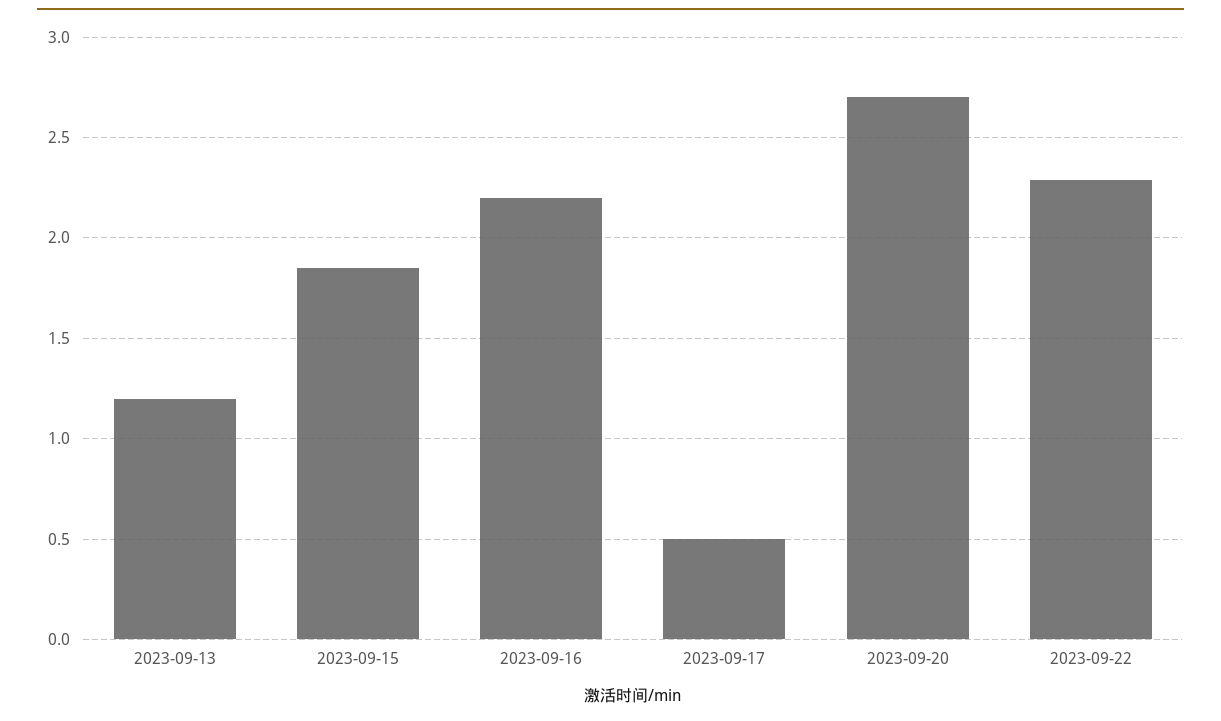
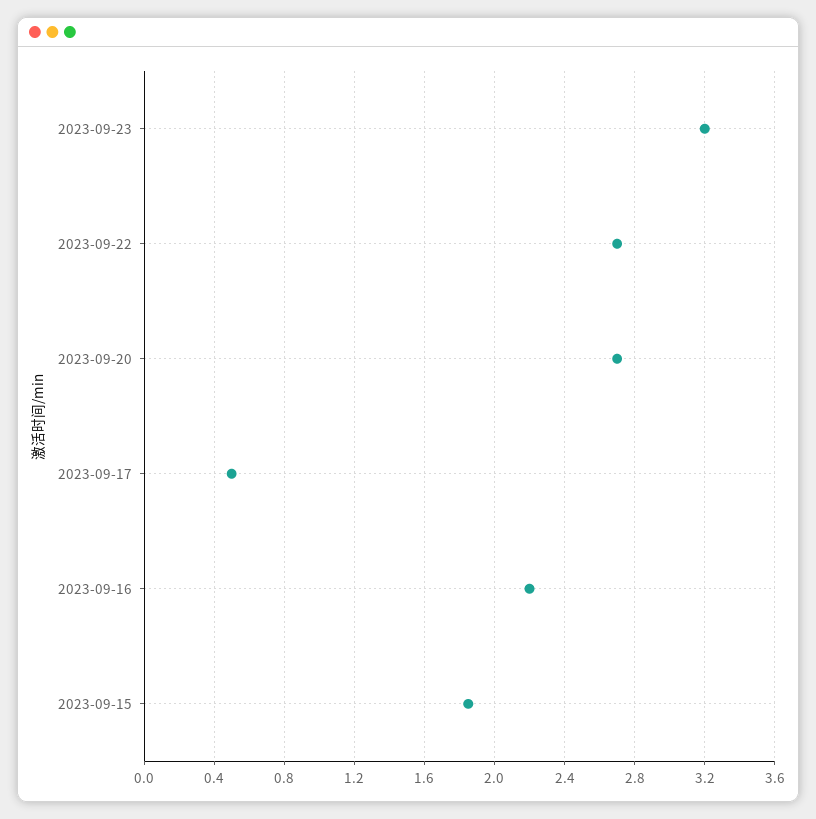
2023-09-13: 1.2 -> none
2023-09-22: 2.3 -> 2.7
2023-09-23: none -> 3.2

